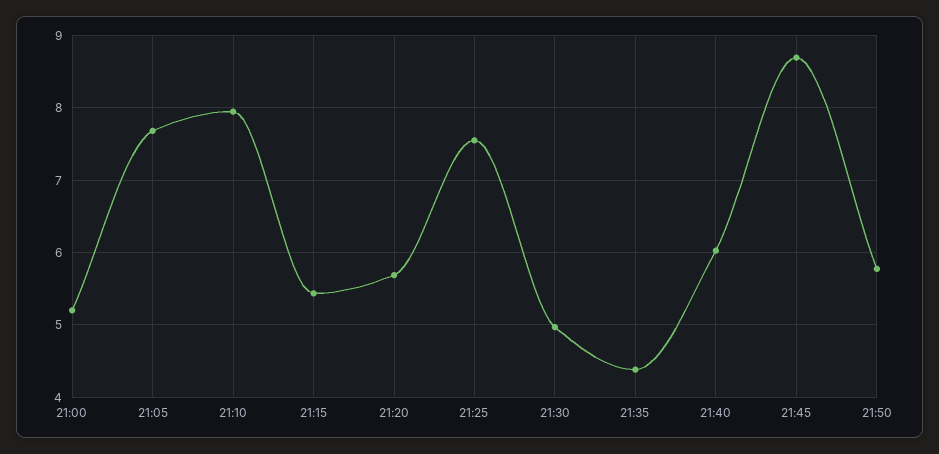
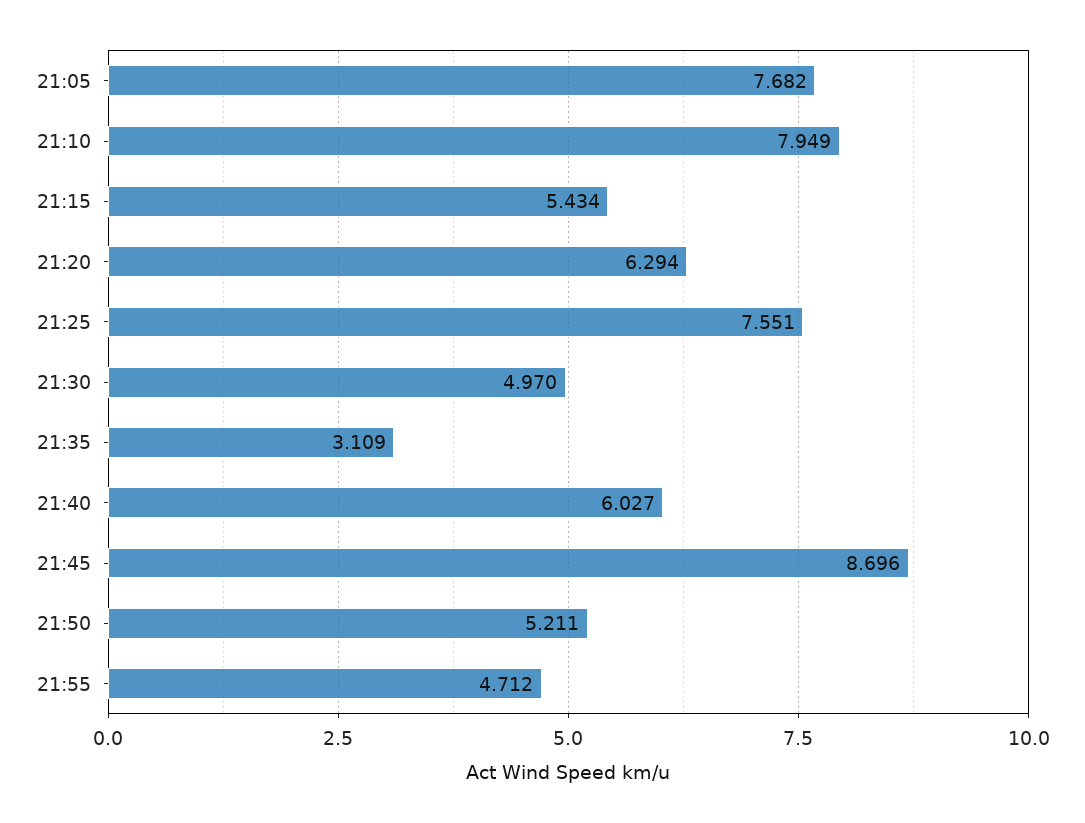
21:00: 5.2 -> none
21:20: 5.7 -> 6.294
21:35: 4.4 -> 3.109
21:50: 5.8 -> 5.211
21:55: none -> 4.712

